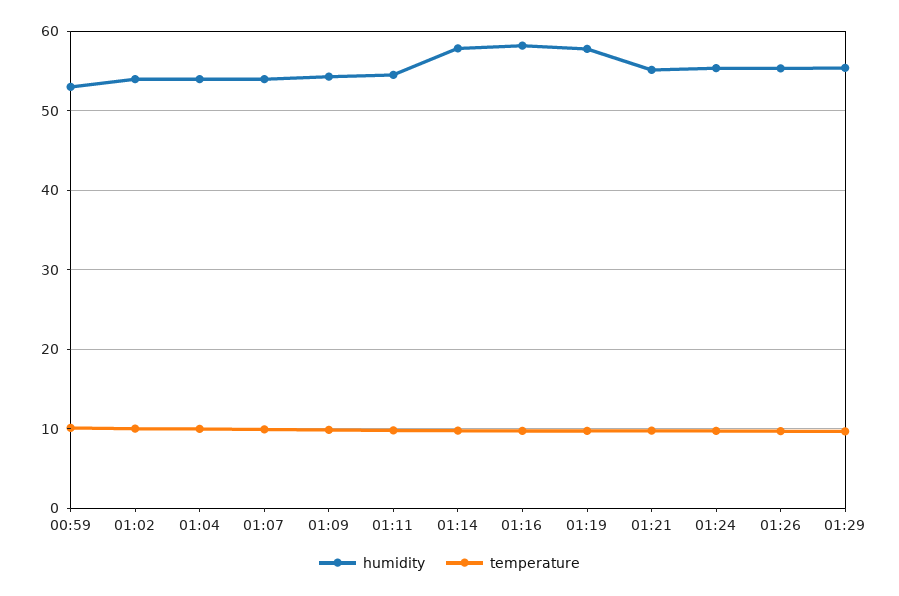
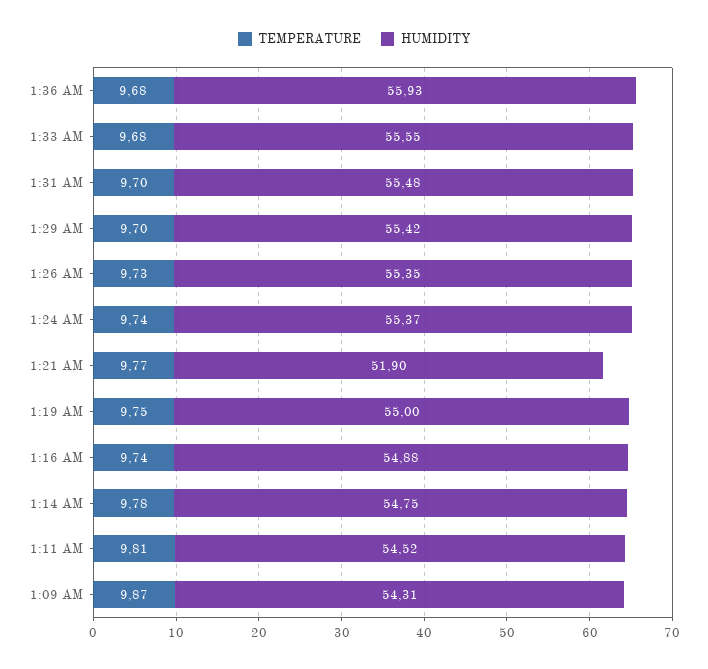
humidity, 00:59: 53 -> none
temperature, 00:59: 10 -> none
humidity, 01:02: 54 -> none
temperature, 01:02: 10 -> none
humidity, 01:04: 54 -> none
temperature, 01:04: 10 -> none
humidity, 01:07: 54 -> none
temperature, 01:07: 10 -> none
humidity, 01:14: 58 -> 54.75
humidity, 01:16: 58 -> 54.88
humidity, 01:19: 58 -> 55
humidity, 01:21: 55 -> 51.9
temperature, 1:36 AM: none -> 9.68
humidity, 1:36 AM: none -> 55.93
temperature, 1:33 AM: none -> 9.68
humidity, 1:33 AM: none -> 55.55
temperature, 1:31 AM: none -> 9.7
humidity, 1:31 AM: none -> 55.48

